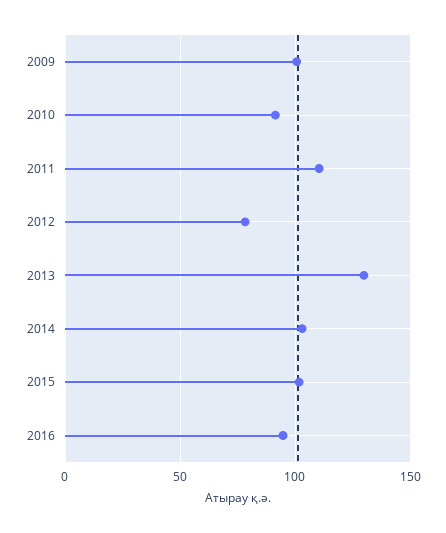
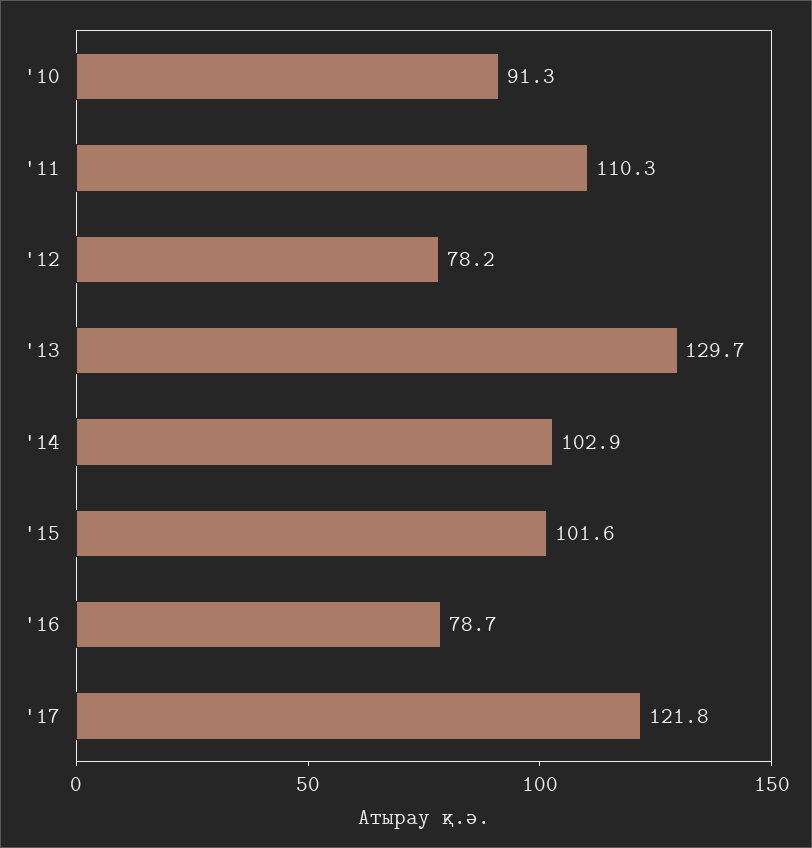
2009: 100 -> none
2016: 95 -> 78.7
'17: none -> 121.8

